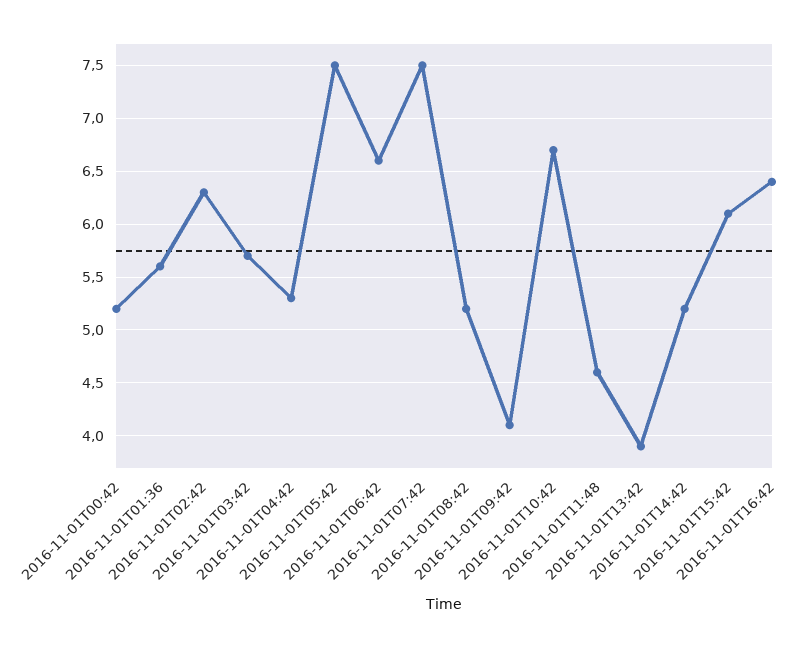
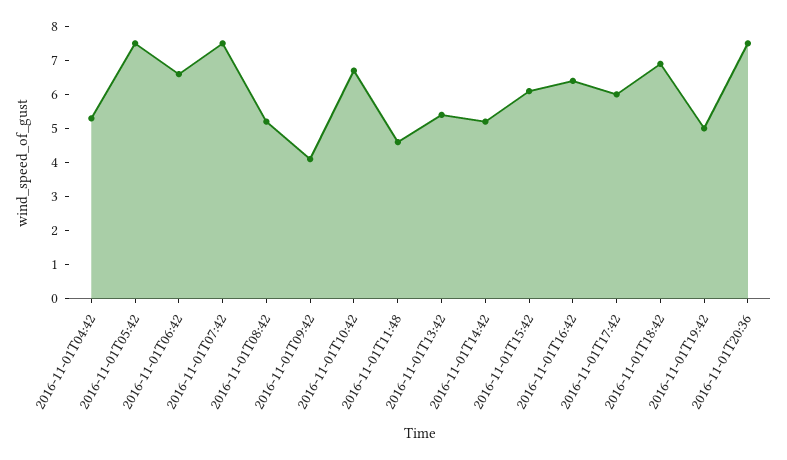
2016-11-01T00:42: 5.2 -> none
2016-11-01T01:36: 5.6 -> none
2016-11-01T02:42: 6.3 -> none
2016-11-01T03:42: 5.7 -> none
2016-11-01T13:42: 3.9 -> 5.5
2016-11-01T17:42: none -> 6
2016-11-01T18:42: none -> 7
2016-11-01T19:42: none -> 5
2016-11-01T20:36: none -> 7.5

